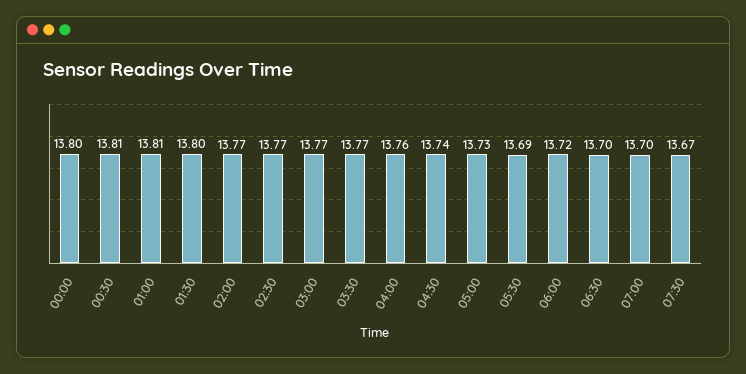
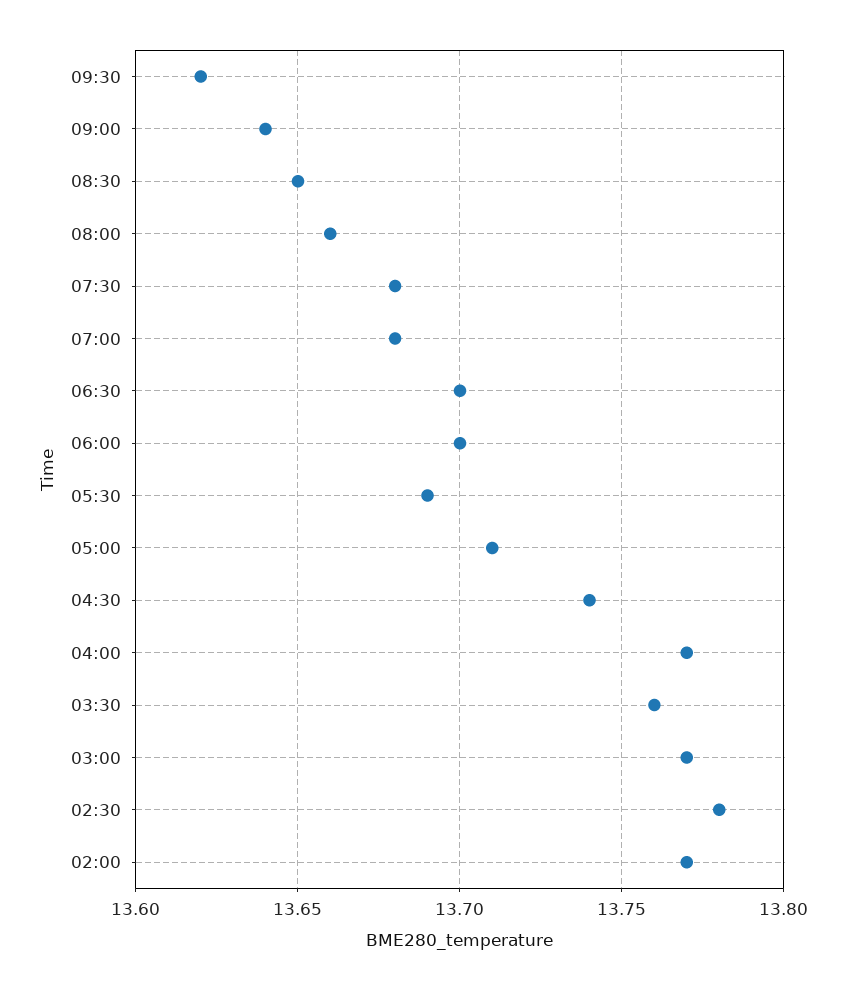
00:00: 13.8 -> none
00:30: 13.81 -> none
01:00: 13.81 -> none
01:30: 13.8 -> none
02:30: 13.77 -> 13.78
03:30: 13.77 -> 13.76
04:00: 13.76 -> 13.77
05:00: 13.73 -> 13.71
06:00: 13.72 -> 13.7
07:00: 13.7 -> 13.68
07:30: 13.67 -> 13.68
09:30: none -> 13.62
09:00: none -> 13.64
08:30: none -> 13.65
08:00: none -> 13.66

